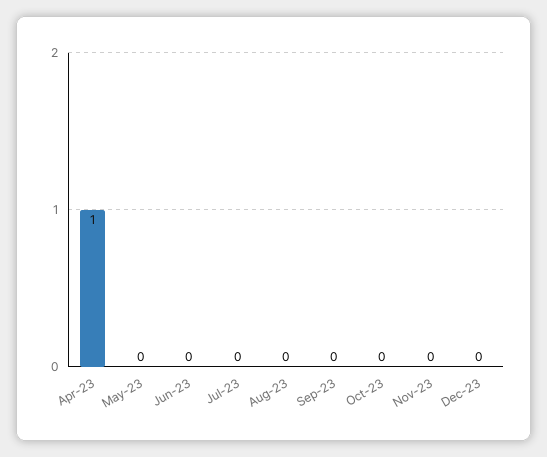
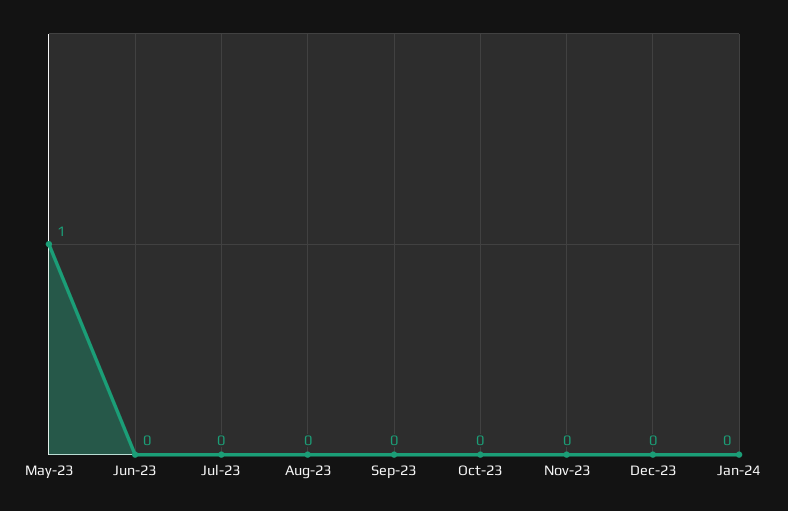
Apr-23: 1 -> none
May-23: 0 -> 1
Jan-24: none -> 0

